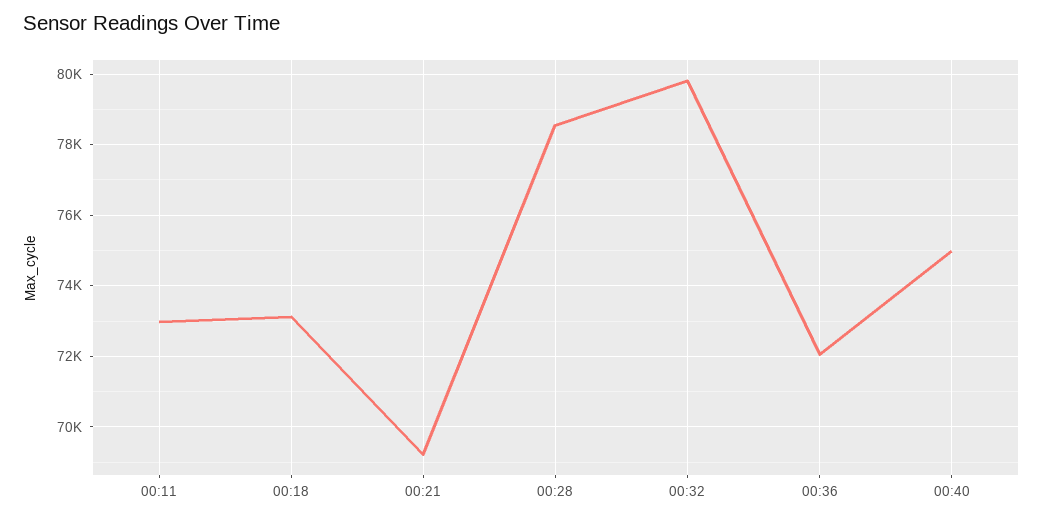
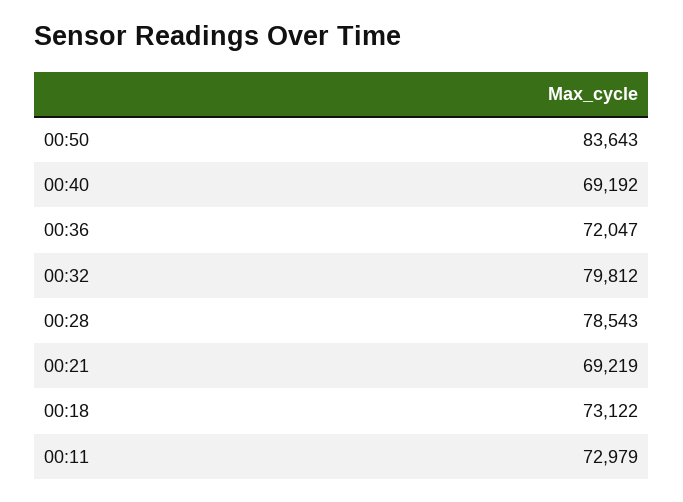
00:40: 75000 -> 69192
00:50: none -> 83643

